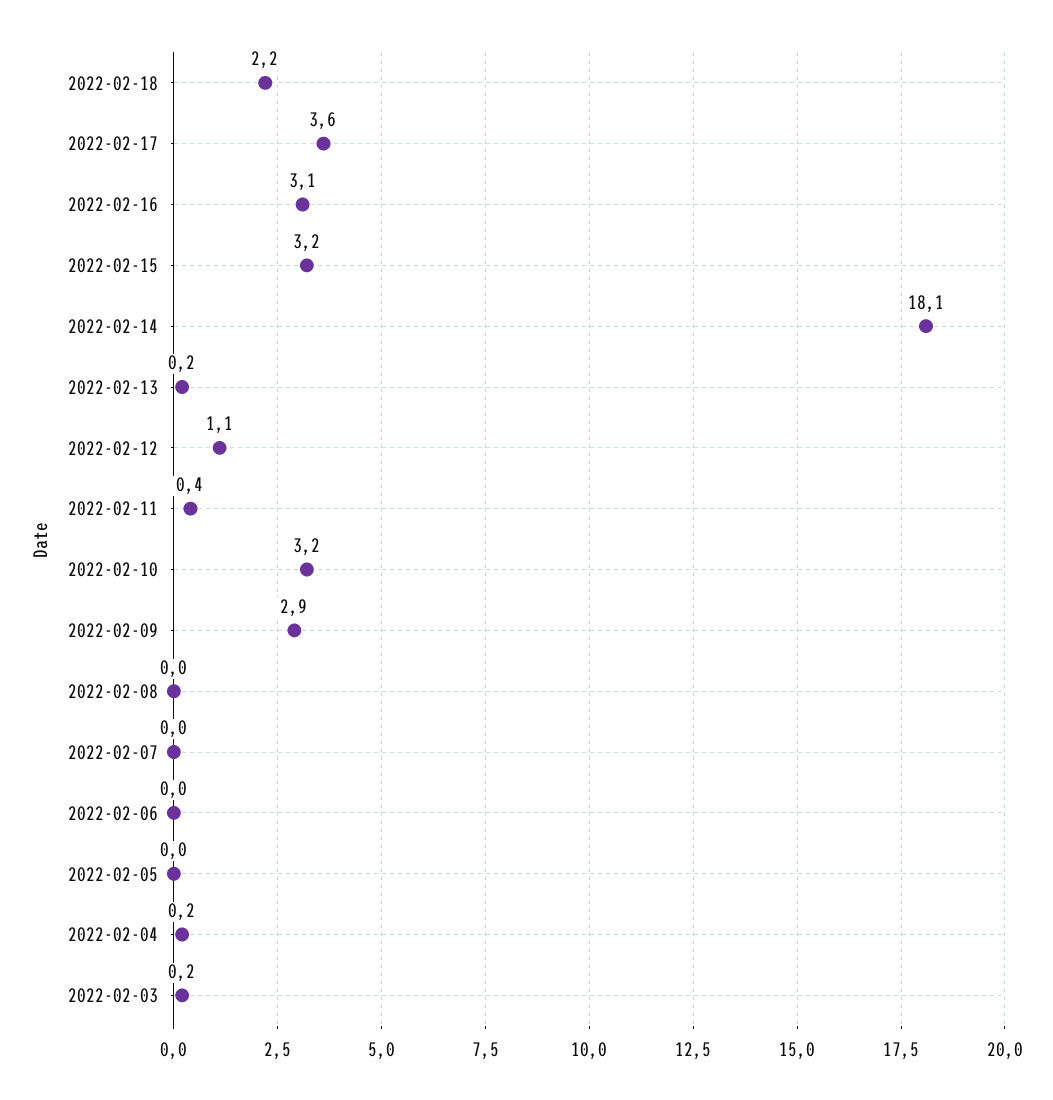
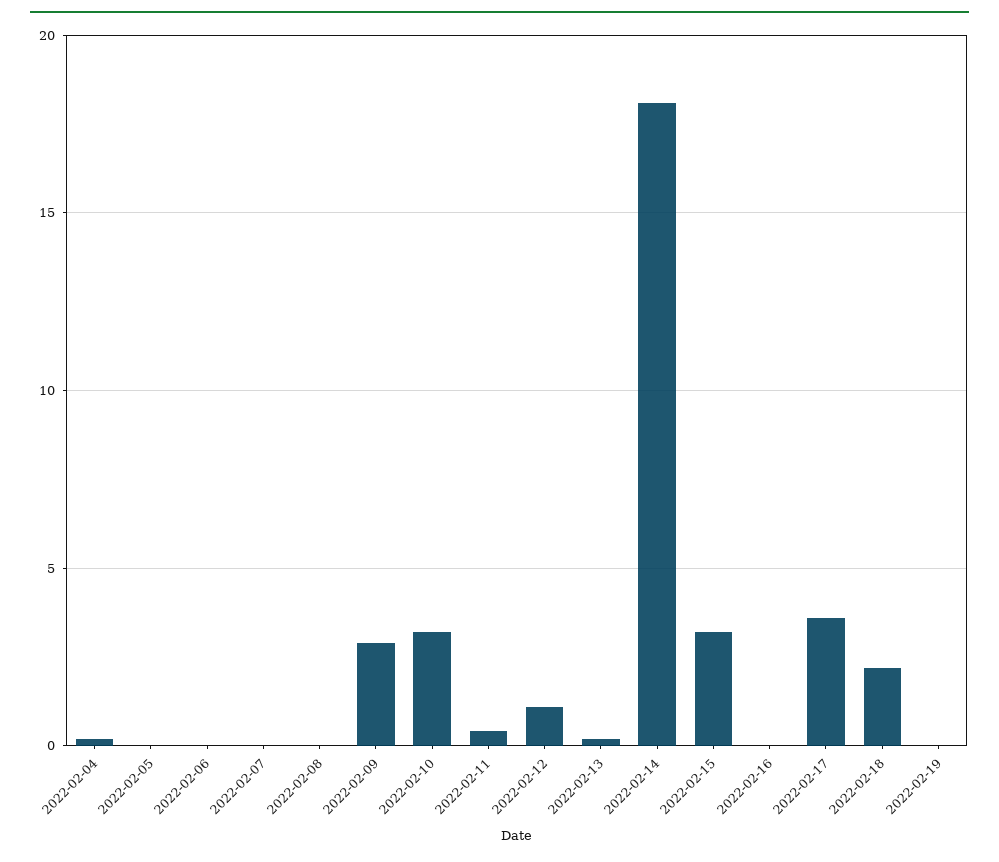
2022-02-16: 3.1 -> 0
2022-02-03: 0.2 -> none
2022-02-19: none -> 0

